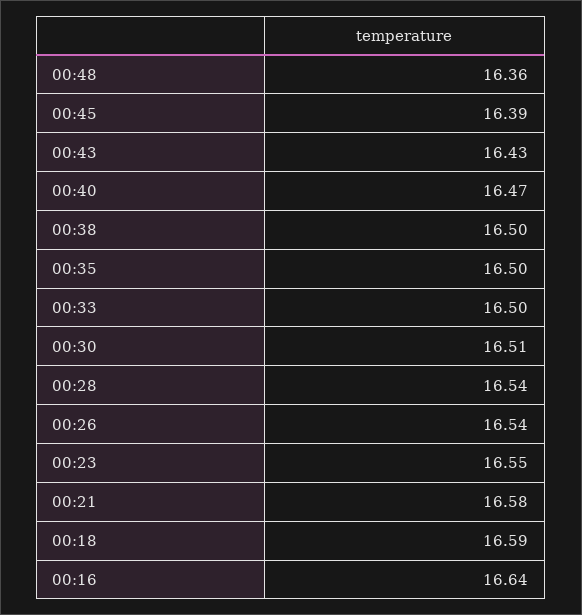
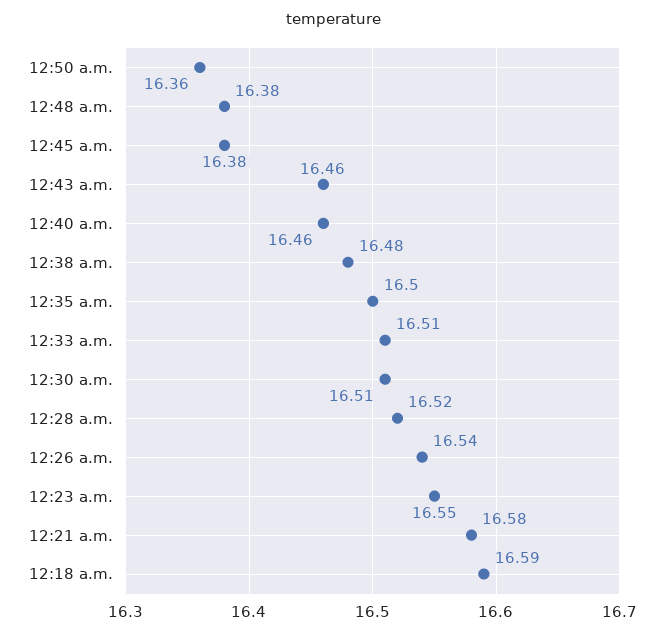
00:48: 16.36 -> 16.38
00:45: 16.39 -> 16.38
00:43: 16.43 -> 16.46
00:40: 16.47 -> 16.46
00:38: 16.5 -> 16.48
00:33: 16.5 -> 16.51
00:28: 16.54 -> 16.52
00:16: 16.64 -> none
12:50 a.m.: none -> 16.36

